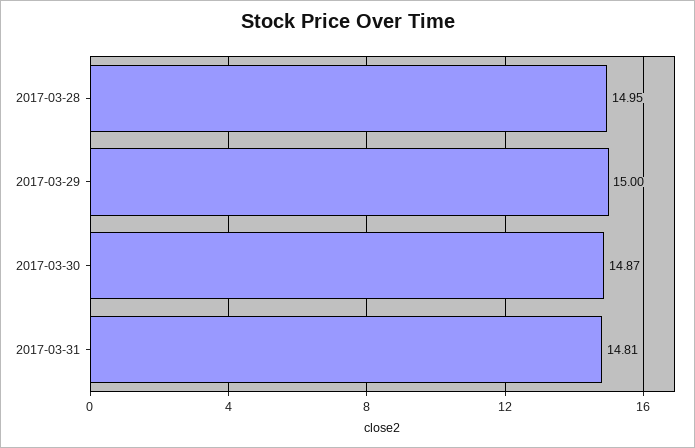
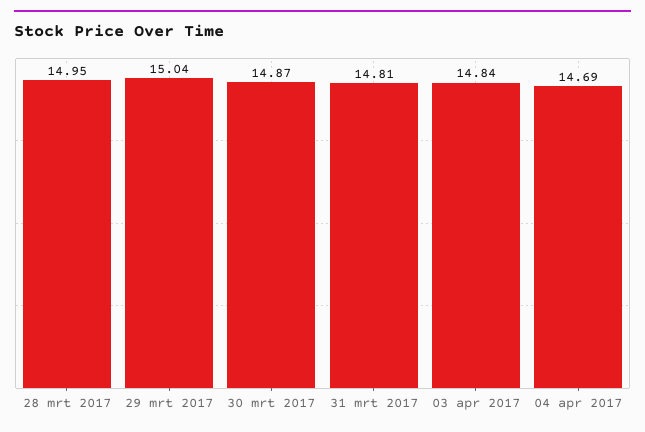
2017-03-29: 15 -> 15.04
03 apr 2017: none -> 14.84
04 apr 2017: none -> 14.69

